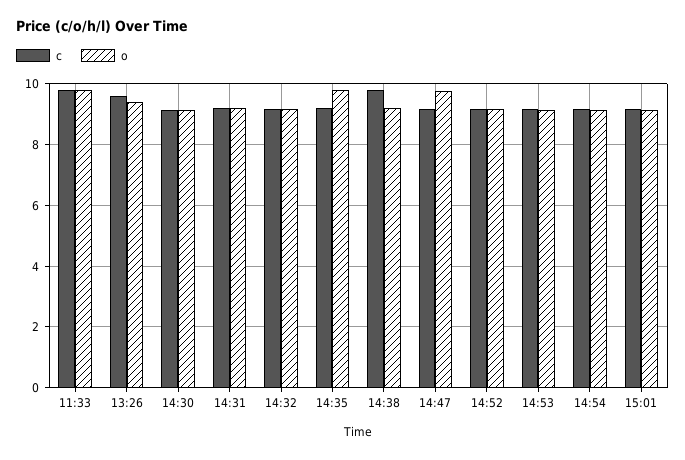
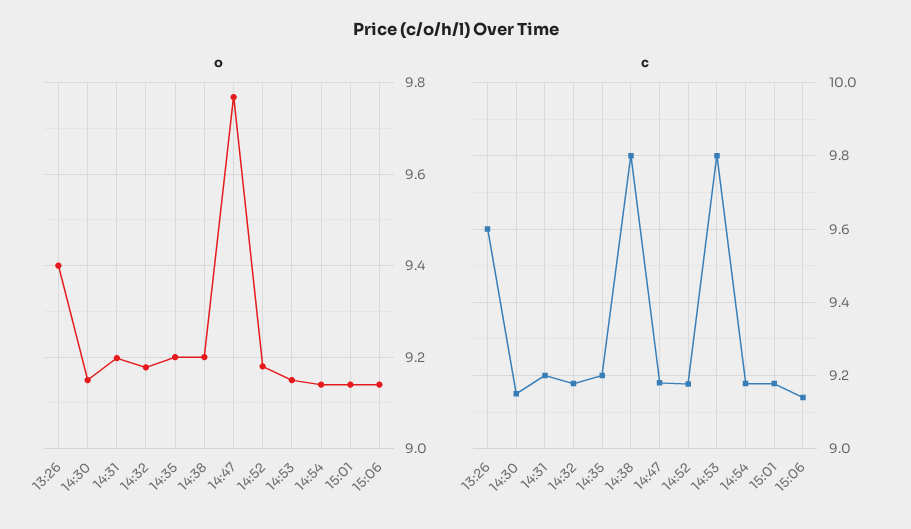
c, 11:33: 9.8 -> none
o, 11:33: 9.8 -> none
o, 14:35: 9.8 -> 9.2
c, 14:53: 9.2 -> 9.8
o, 15:06: none -> 9.14
c, 15:06: none -> 9.14

